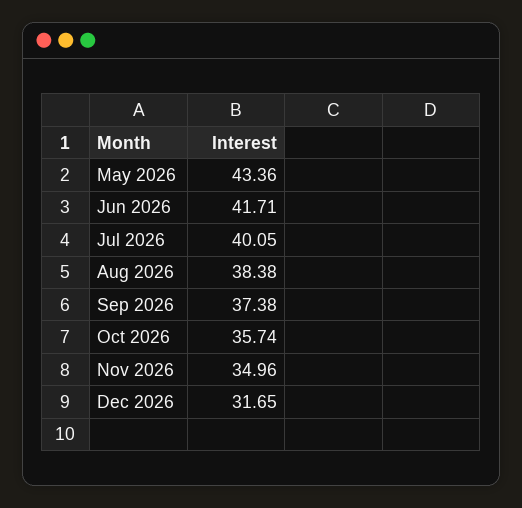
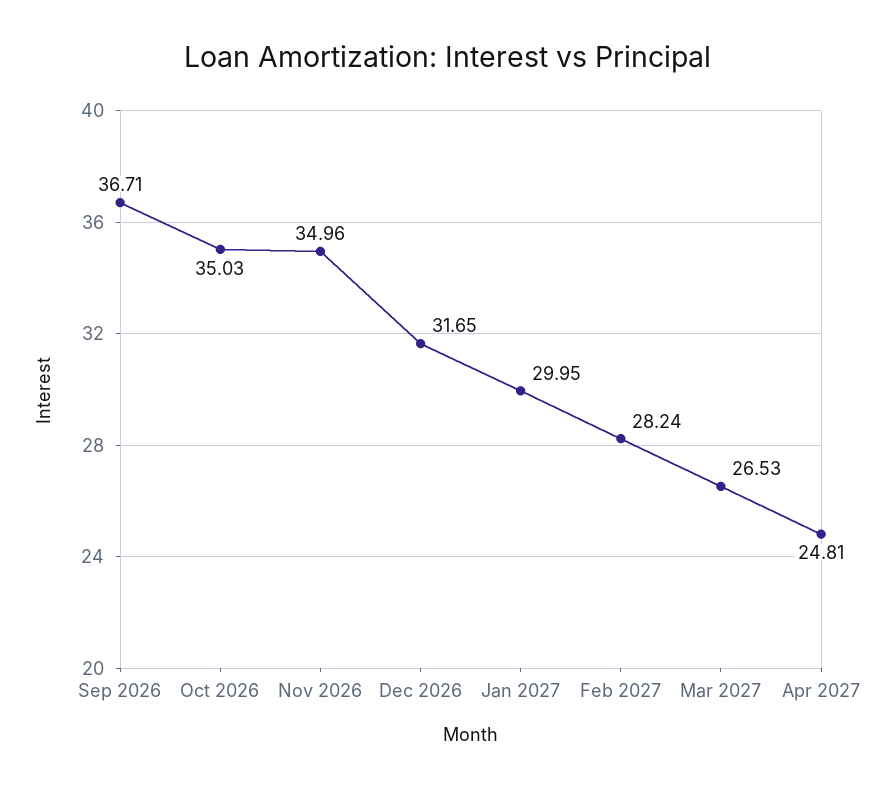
May 2026: 43.36 -> none
Jun 2026: 41.71 -> none
Jul 2026: 40.05 -> none
Aug 2026: 38.38 -> none
Sep 2026: 37.38 -> 36.71
Oct 2026: 35.74 -> 35.03
Jan 2027: none -> 29.95
Feb 2027: none -> 28.24
Mar 2027: none -> 26.53
Apr 2027: none -> 24.81

